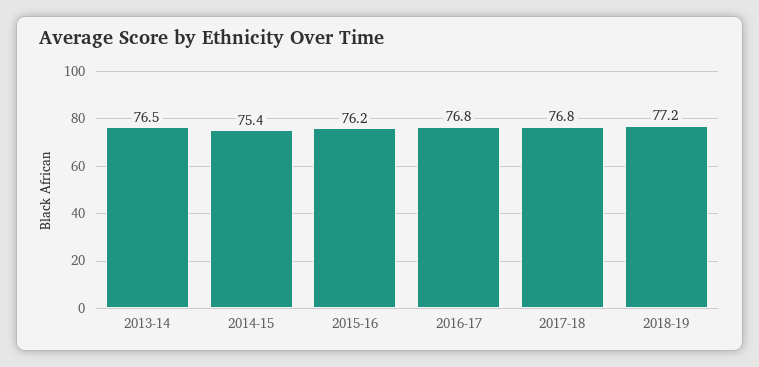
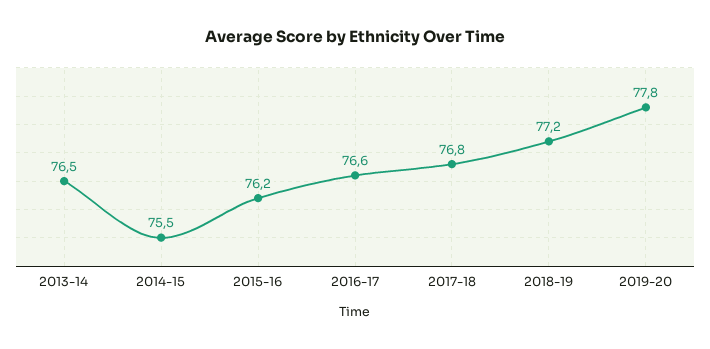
2014-15: 75.4 -> 75.5
2016-17: 76.8 -> 76.6
2019-20: none -> 77.8

